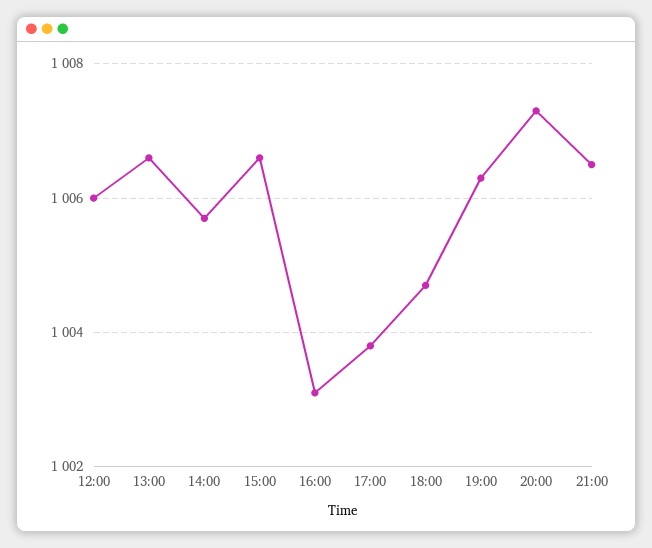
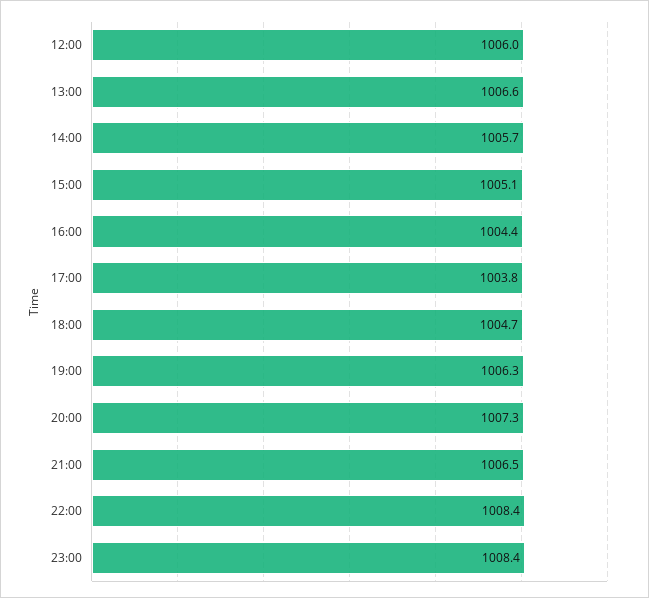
15:00: 1006.5 -> 1005.1
16:00: 1003 -> 1004.4
22:00: none -> 1008.4
23:00: none -> 1008.4

